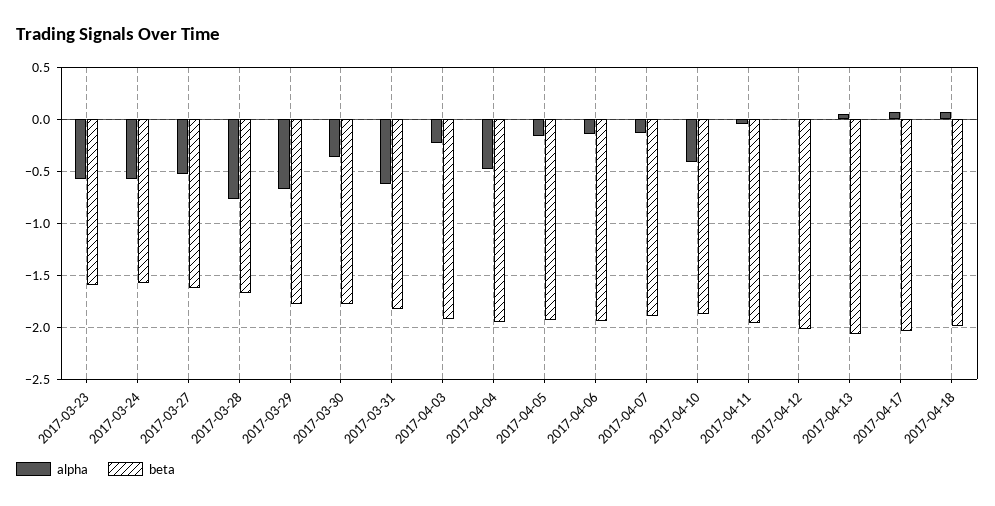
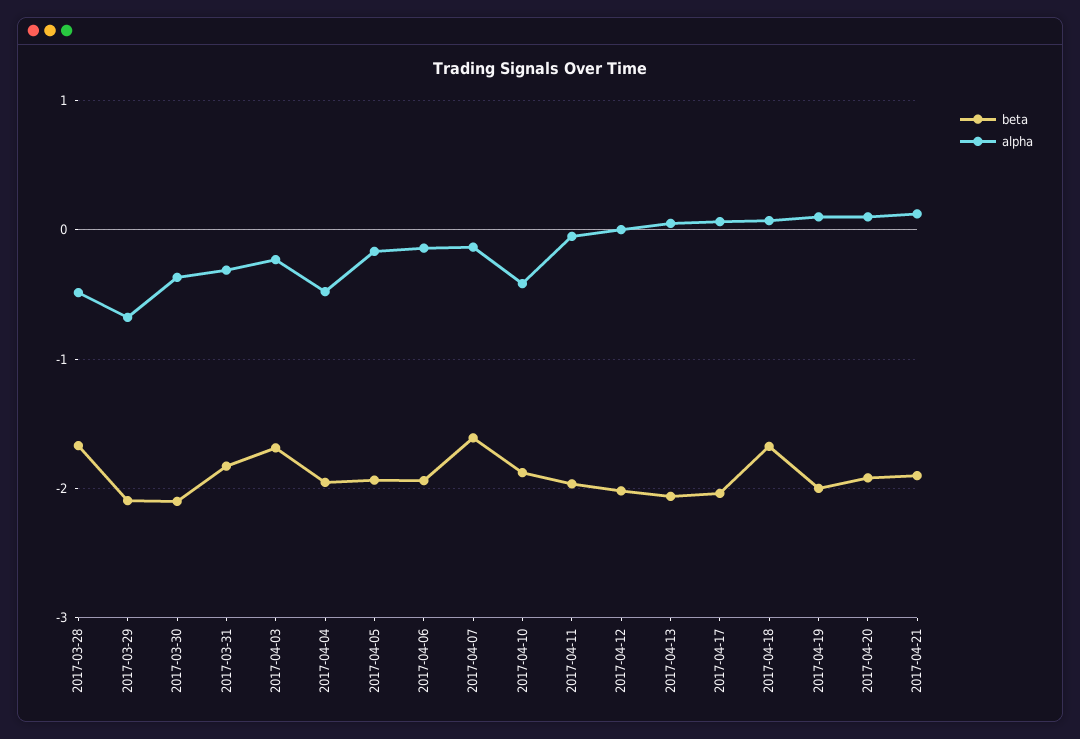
alpha, 2017-03-23: -0.6 -> none
beta, 2017-03-23: -1.6 -> none
alpha, 2017-03-24: -0.6 -> none
beta, 2017-03-24: -1.6 -> none
alpha, 2017-03-27: -0.5 -> none
beta, 2017-03-27: -1.6 -> none
alpha, 2017-03-28: -0.8 -> -0.5
beta, 2017-03-29: -1.8 -> -2.1
beta, 2017-03-30: -1.8 -> -2.1
alpha, 2017-03-31: -0.6 -> -0.3
beta, 2017-04-03: -1.9 -> -1.7
beta, 2017-04-07: -1.9 -> -1.6
beta, 2017-04-18: -2 -> -1.7
beta, 2017-04-19: none -> -2
alpha, 2017-04-19: none -> 0.1
beta, 2017-04-20: none -> -1.9
alpha, 2017-04-20: none -> 0.1
beta, 2017-04-21: none -> -1.9
alpha, 2017-04-21: none -> 0.1

